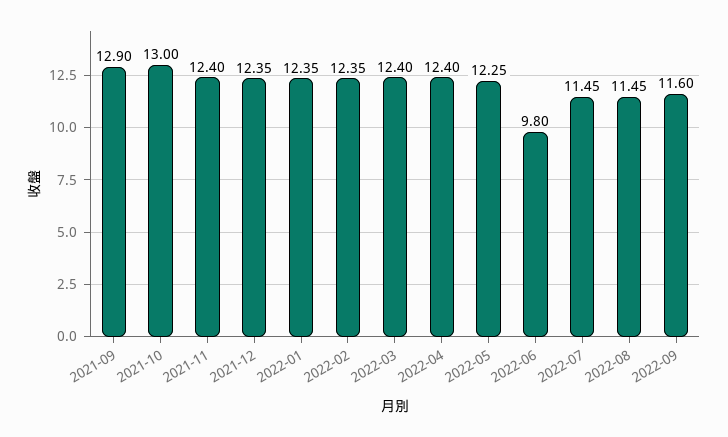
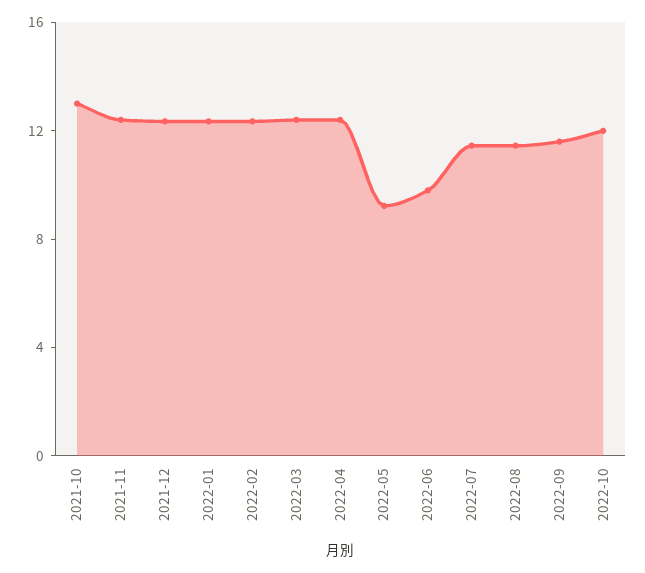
2021-09: 12.9 -> none
2022-05: 12.25 -> 9
2022-10: none -> 12

